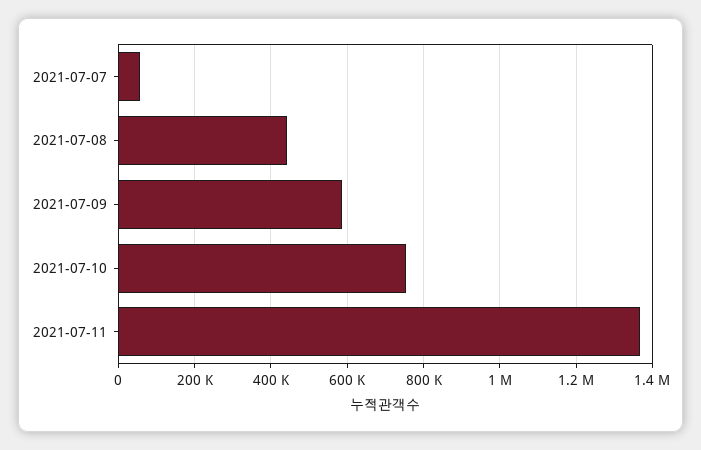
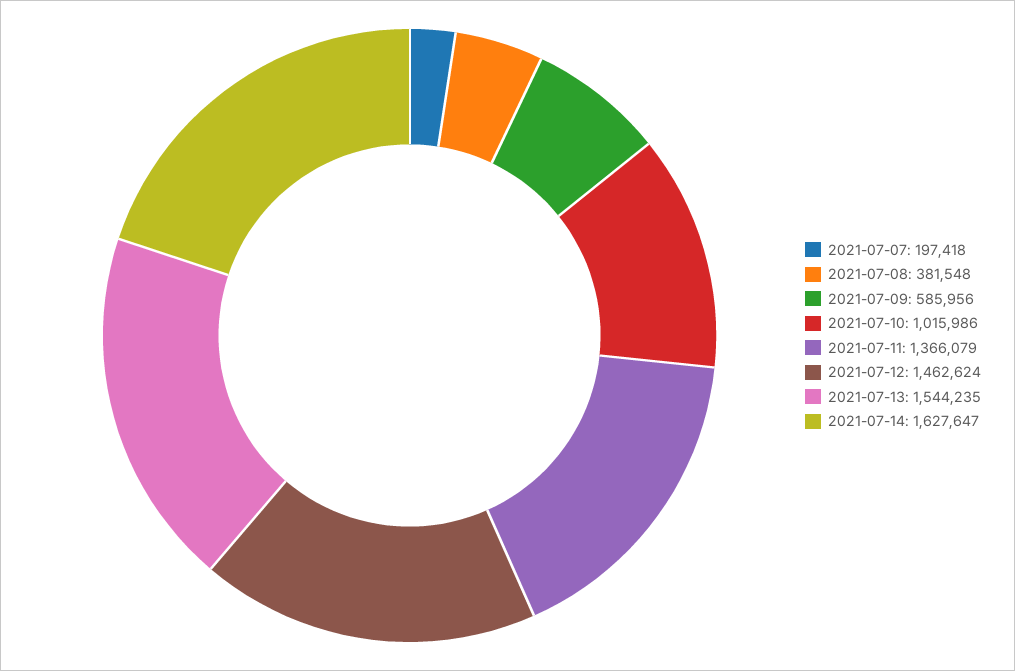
2021-07-07: 60000 -> 197418
2021-07-08: 440000 -> 381548
2021-07-10: 760000 -> 1015986
2021-07-12: none -> 1462624
2021-07-13: none -> 1544235
2021-07-14: none -> 1627647

